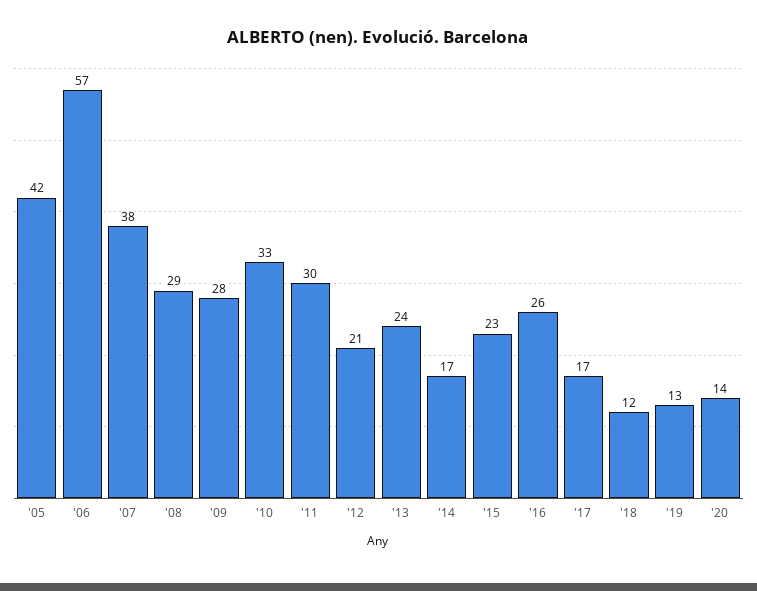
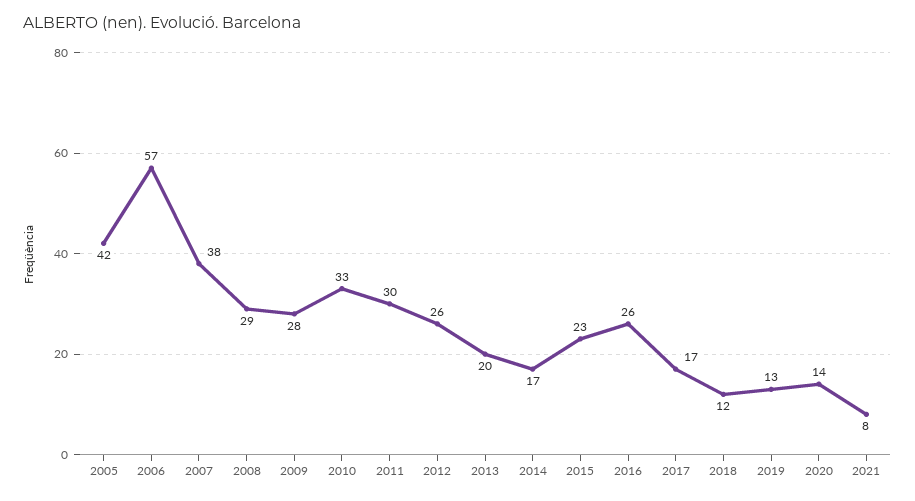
'12: 21 -> 26
'13: 24 -> 20
2021: none -> 8

